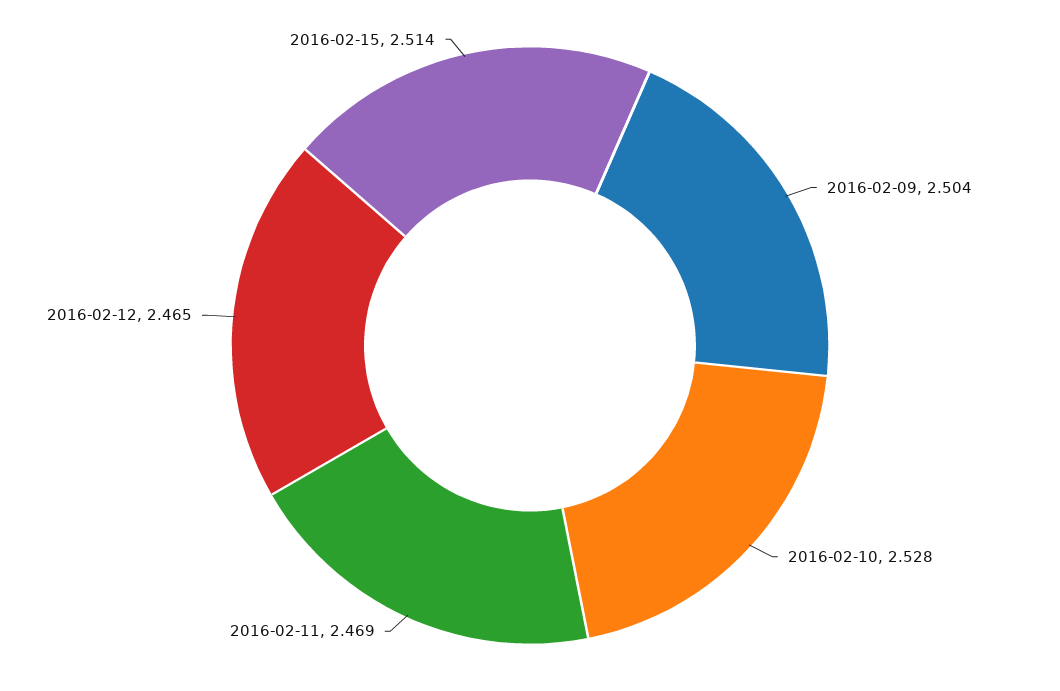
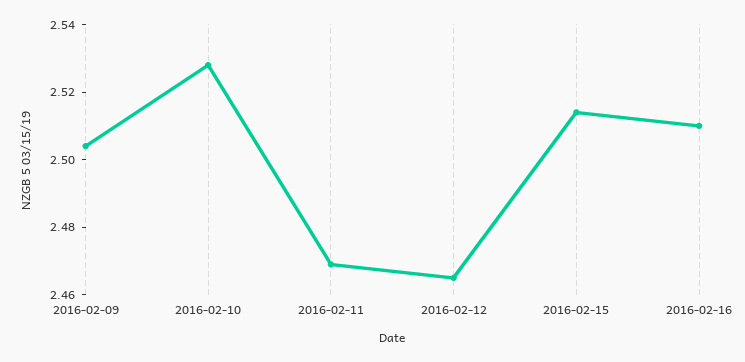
2016-02-16: none -> 2.51

